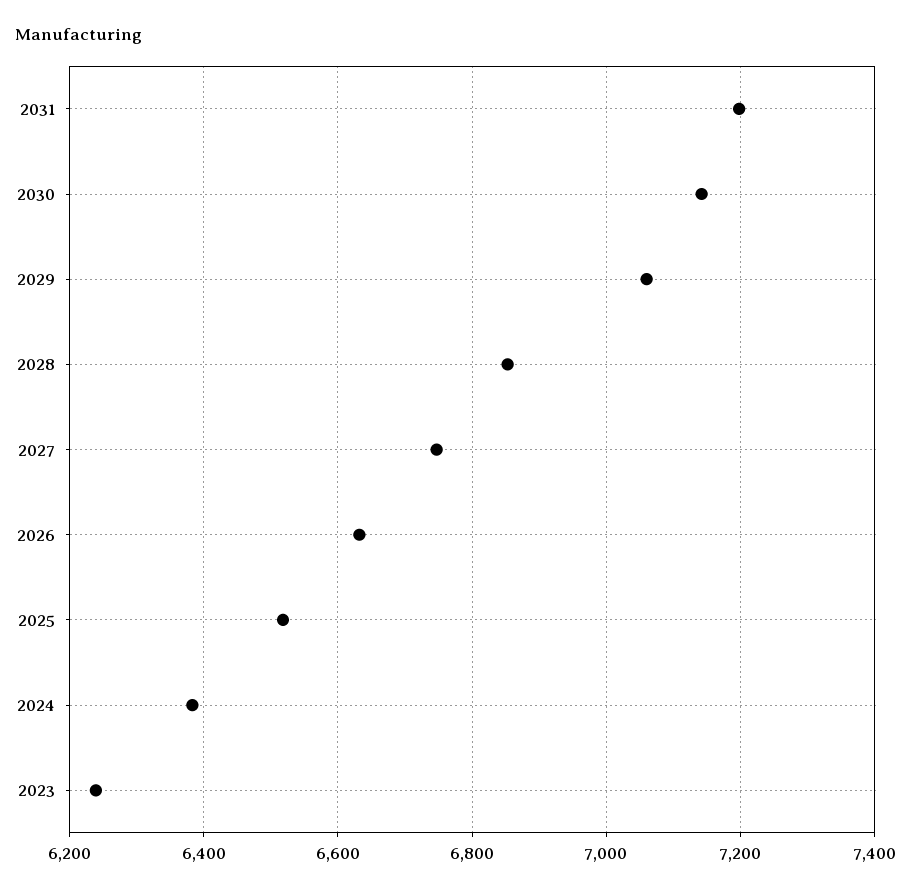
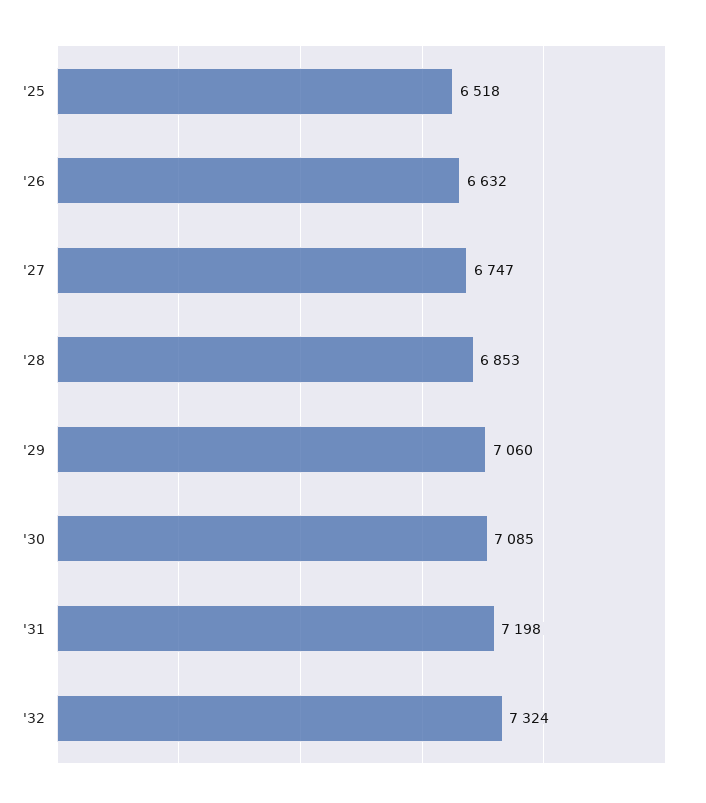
2030: 7140 -> 7085
2024: 6380 -> none
2023: 6240 -> none
'32: none -> 7324

